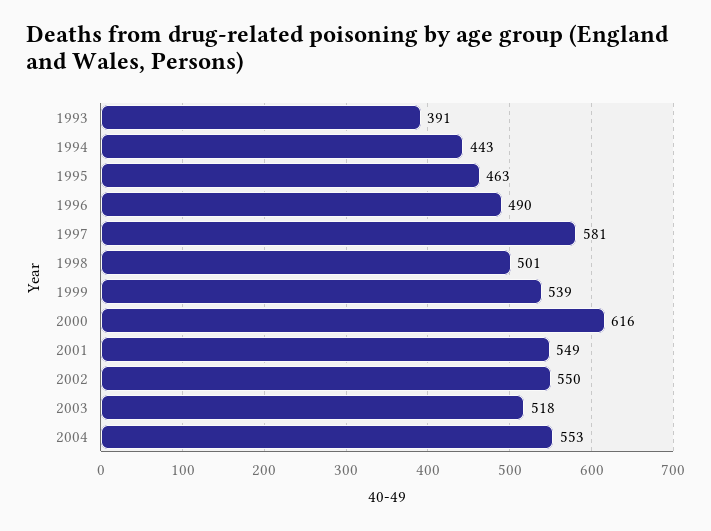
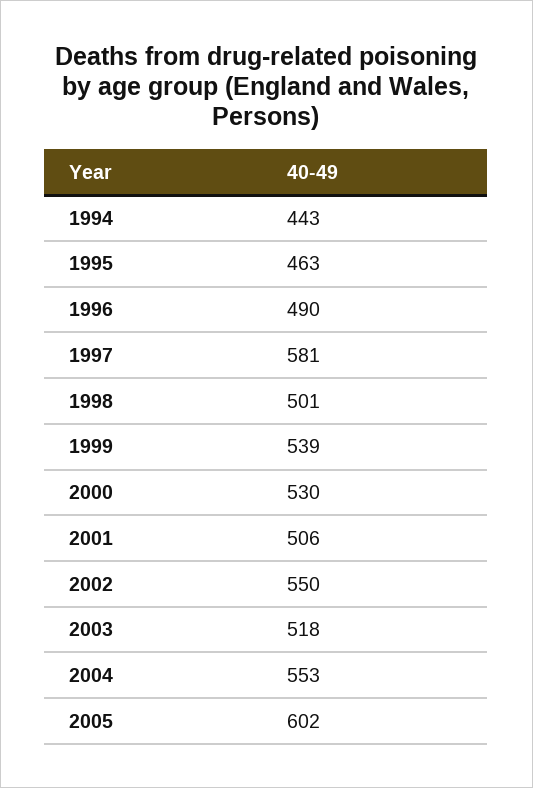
1993: 391 -> none
2000: 616 -> 530
2001: 549 -> 506
2005: none -> 602

